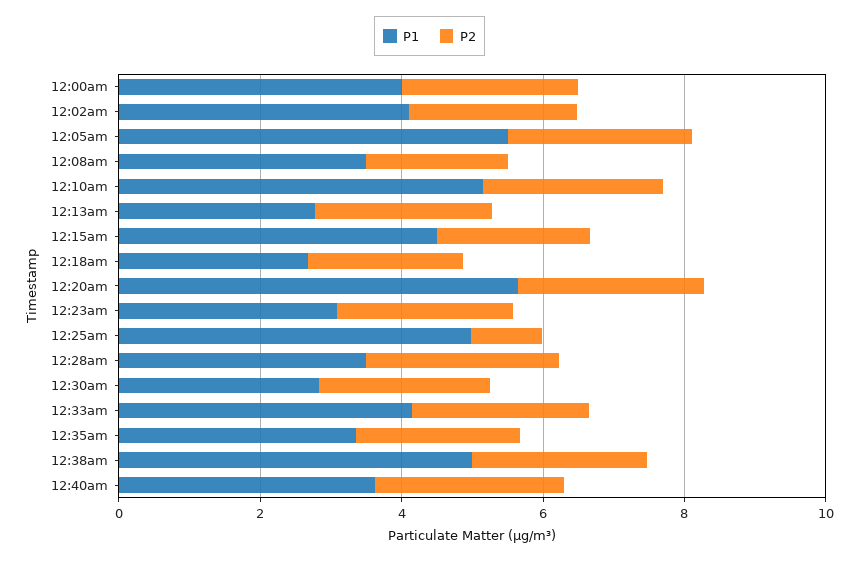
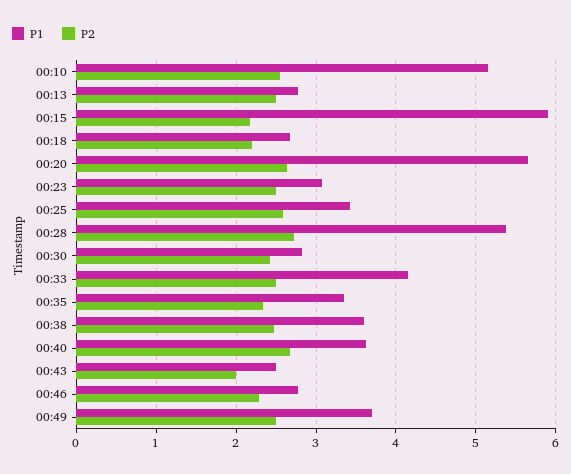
P1, 12:00am: 4 -> none
P2, 12:00am: 2.5 -> none
P1, 12:02am: 4 -> none
P2, 12:02am: 2.5 -> none
P1, 12:05am: 5.5 -> none
P2, 12:05am: 2.5 -> none
P1, 12:08am: 3.5 -> none
P2, 12:08am: 2 -> none
P1, 12:15am: 4.5 -> 5.9
P1, 12:25am: 5 -> 3.4
P2, 12:25am: 1 -> 2.6
P1, 12:28am: 3.5 -> 5.4
P1, 12:38am: 5 -> 3.6
P1, 00:43: none -> 2.5
P2, 00:43: none -> 2
P1, 00:46: none -> 2.8
P2, 00:46: none -> 2.3
P1, 00:49: none -> 3.7
P2, 00:49: none -> 2.5

